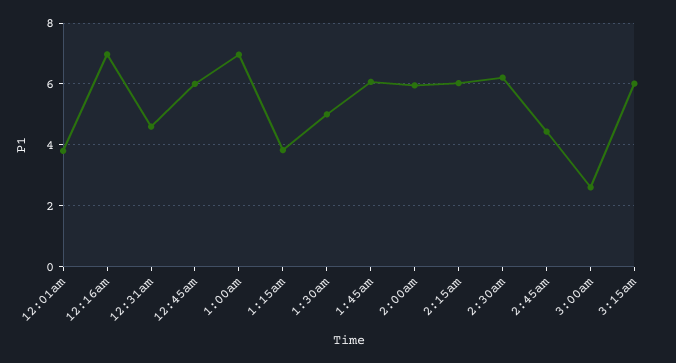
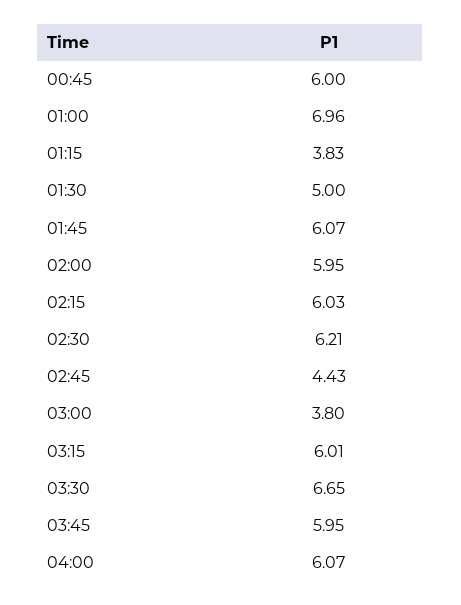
12:01am: 3.8 -> none
12:16am: 7 -> none
12:31am: 4.6 -> none
3:00am: 2.6 -> 3.8
03:30: none -> 6.65
03:45: none -> 5.95
04:00: none -> 6.07

